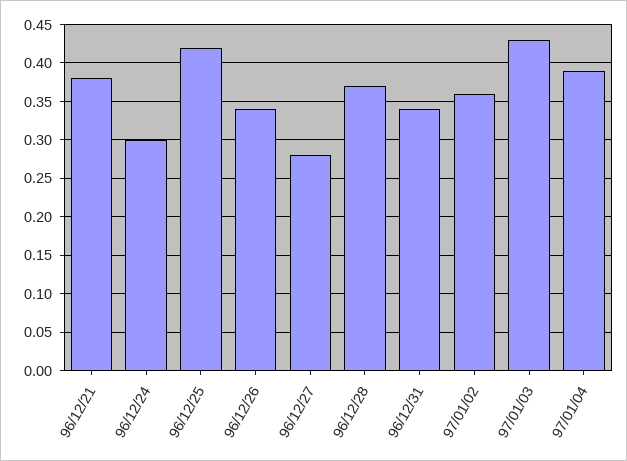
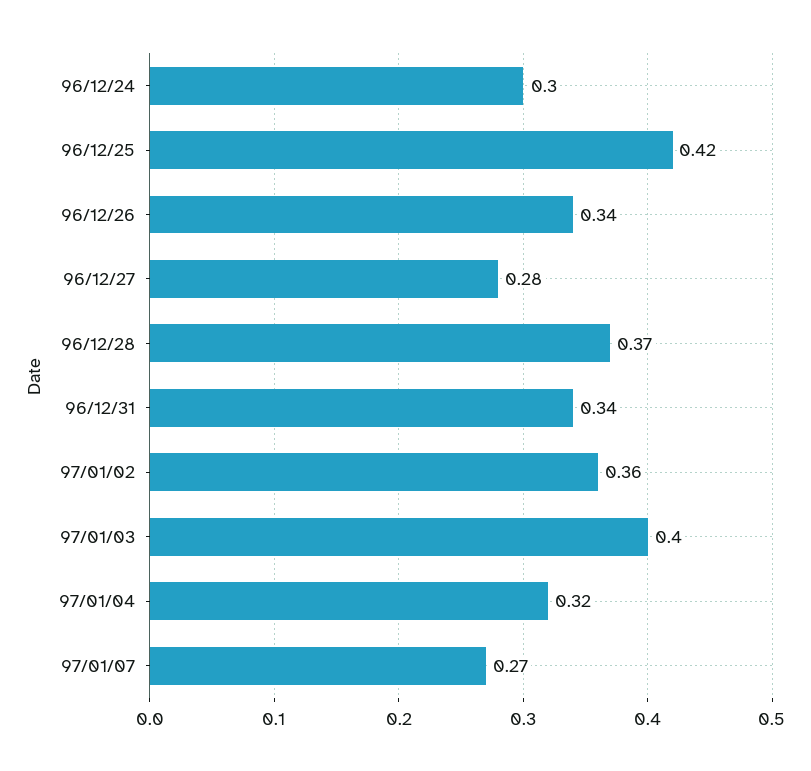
96/12/21: 0.38 -> none
97/01/03: 0.43 -> 0.4
97/01/04: 0.39 -> 0.32
97/01/07: none -> 0.27

